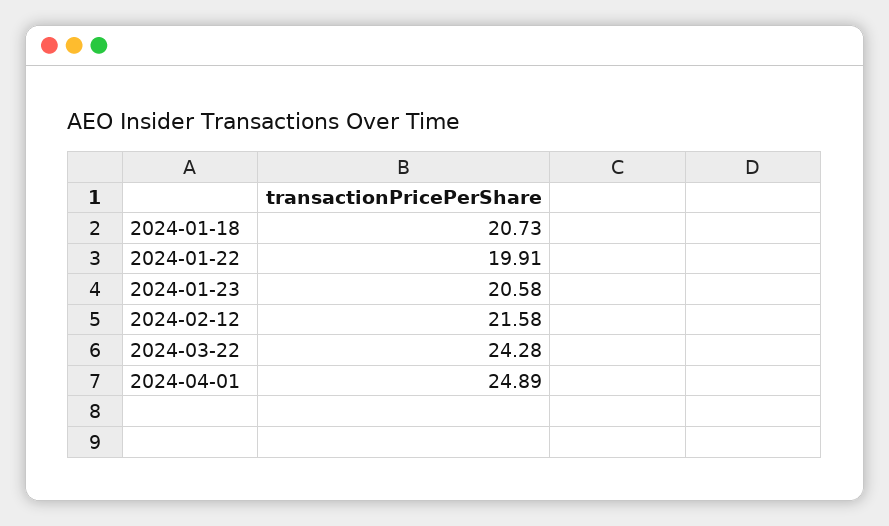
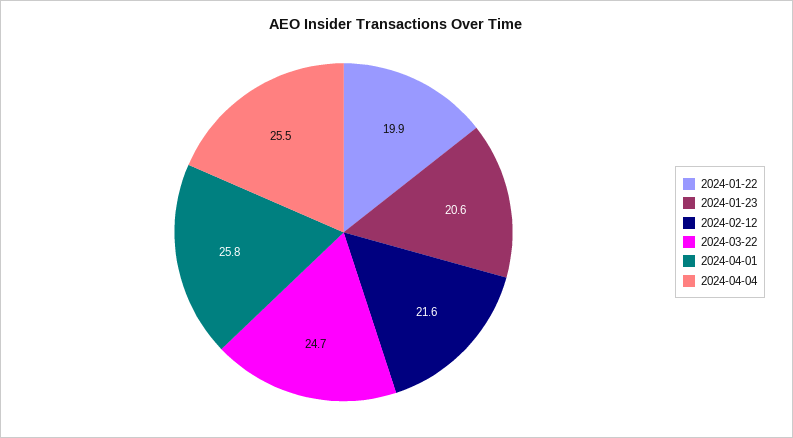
2024-01-18: 20.73 -> none
2024-03-22: 24.28 -> 24.7
2024-04-01: 24.89 -> 25.8
2024-04-04: none -> 25.5

